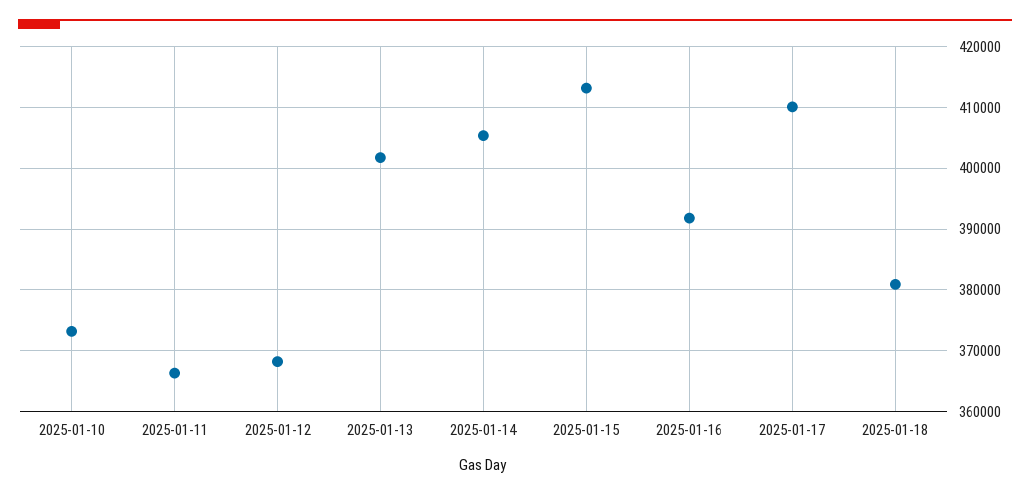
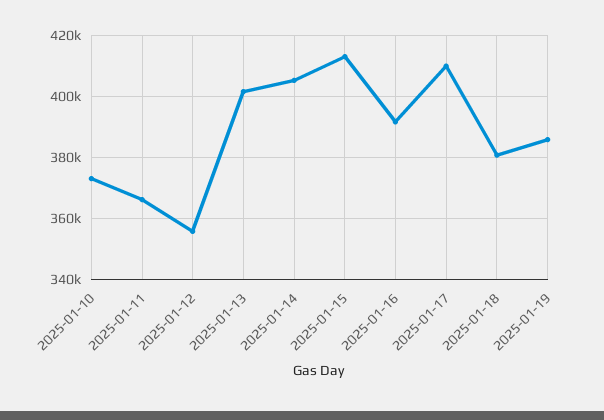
2025-01-12: 368000 -> 356000
2025-01-19: none -> 386000

